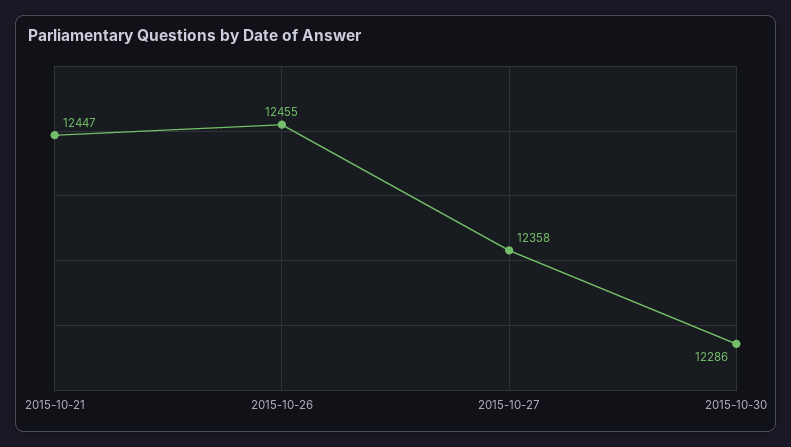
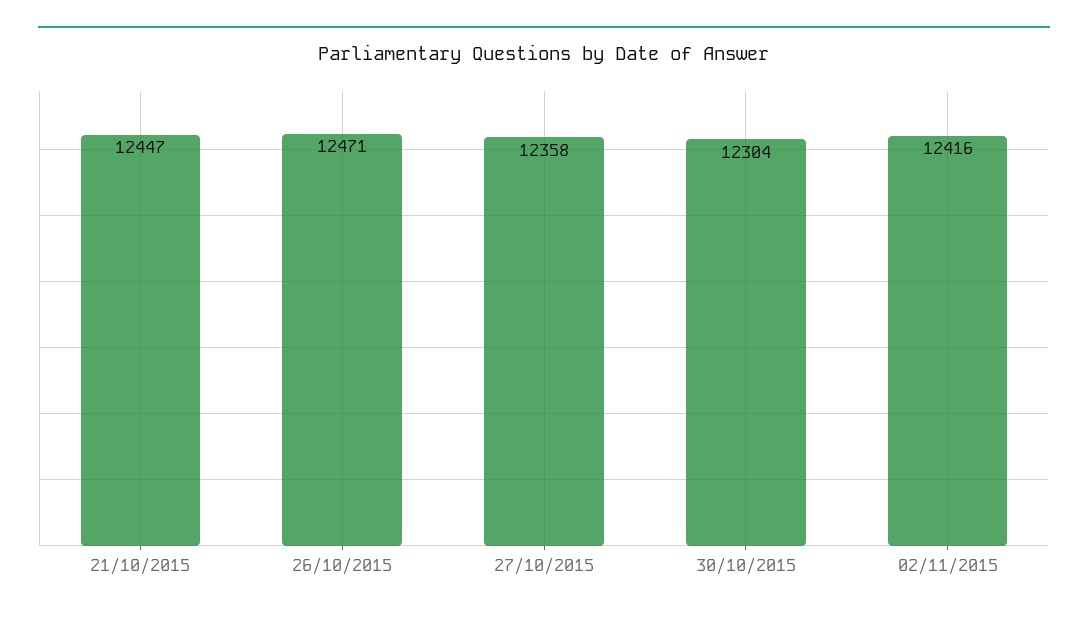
2015-10-26: 12455 -> 12471
2015-10-30: 12286 -> 12304
02/11/2015: none -> 12416

